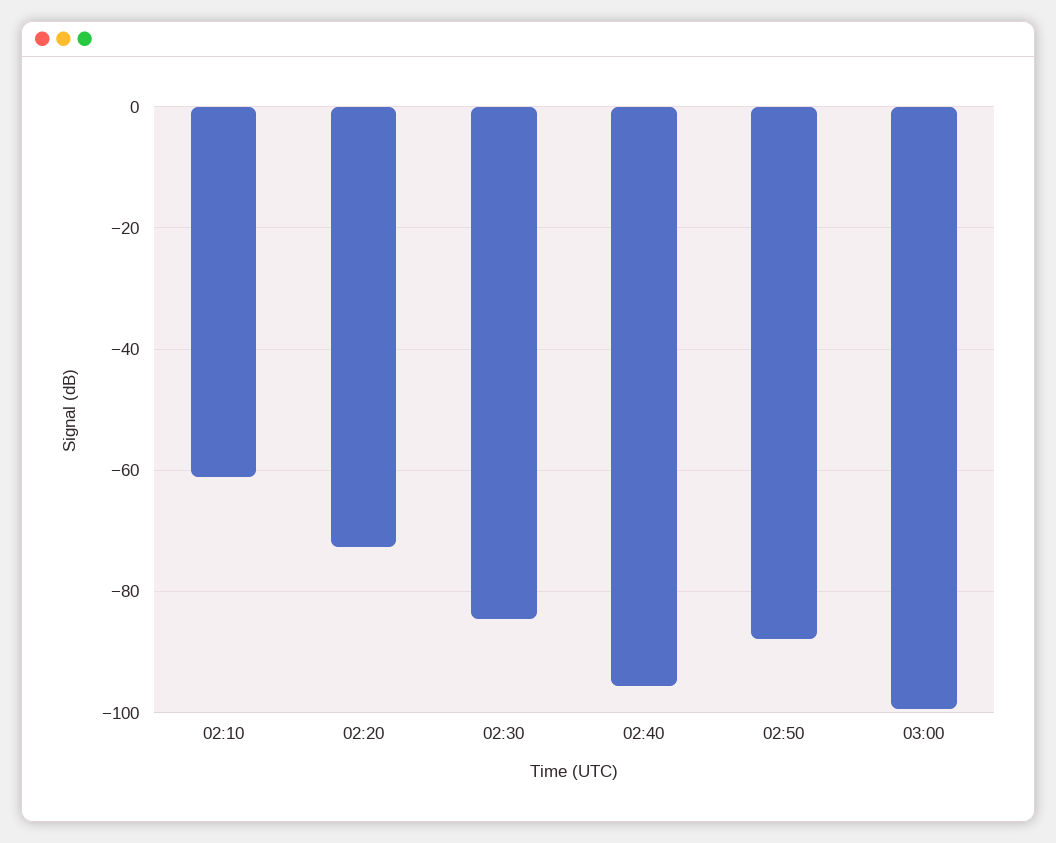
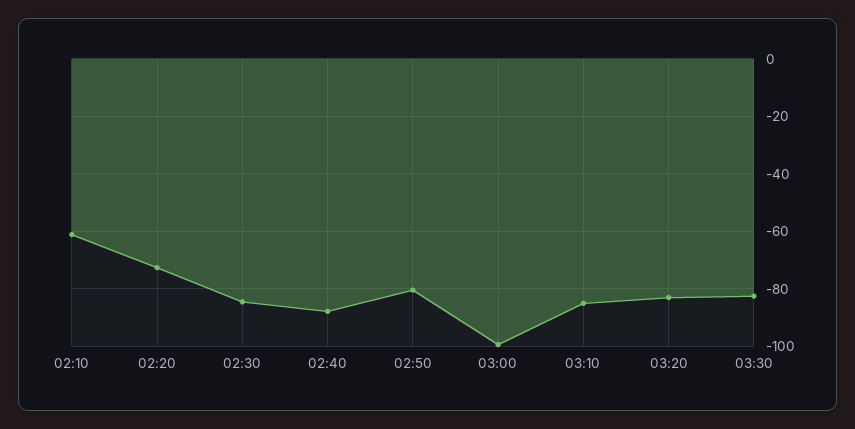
02:40: -96 -> -87.5
02:50: -88 -> -80
03:10: none -> -85
03:20: none -> -82.5
03:30: none -> -82.5

